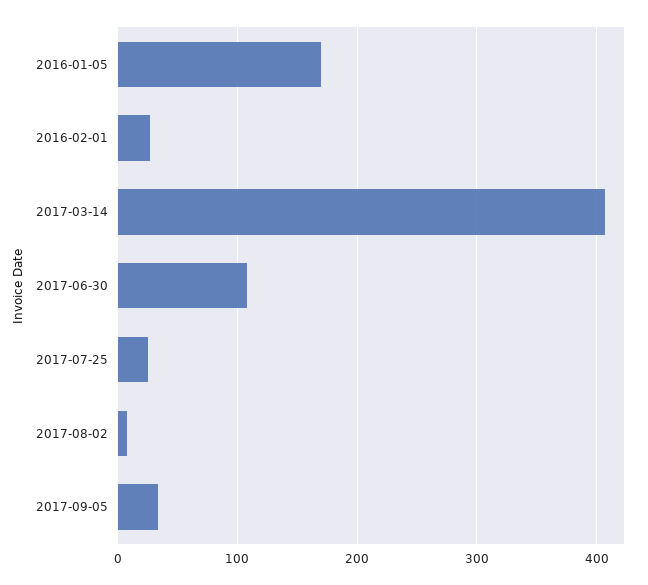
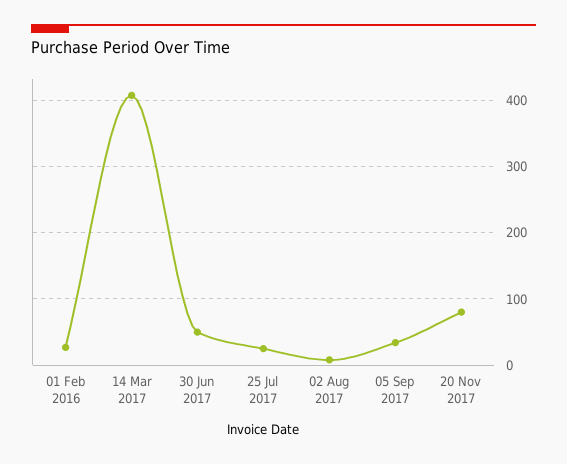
2016-01-05: 170 -> none
2017-06-30: 110 -> 50
20 Nov 2017: none -> 80

